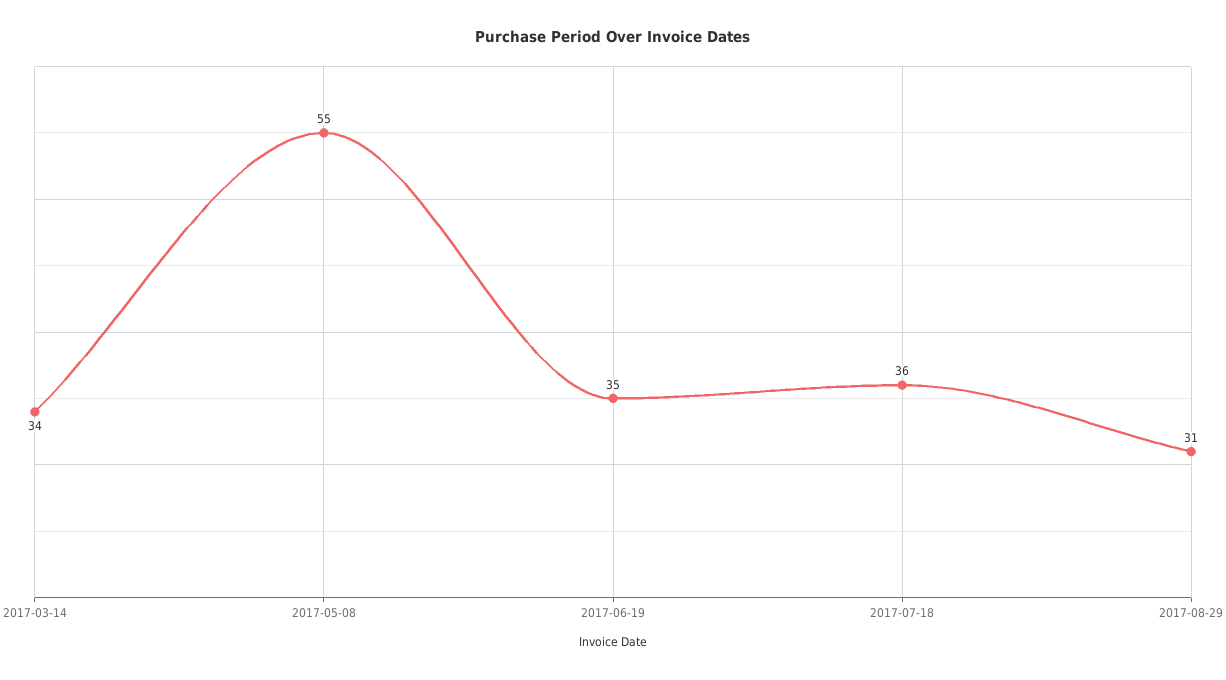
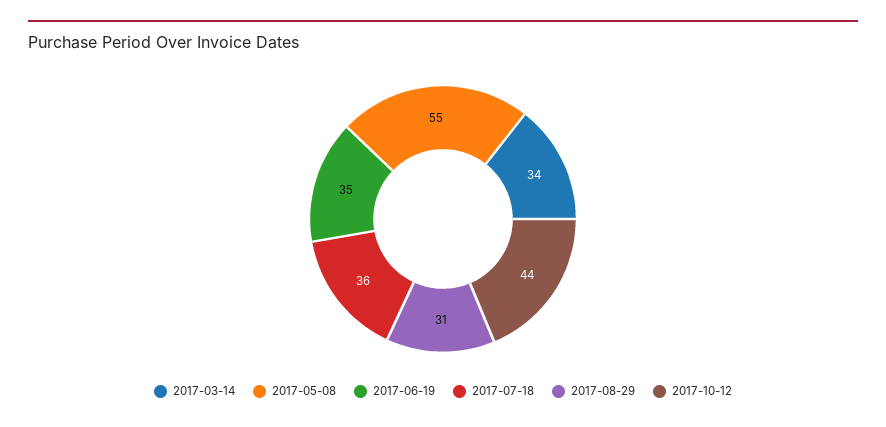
2017-10-12: none -> 44

